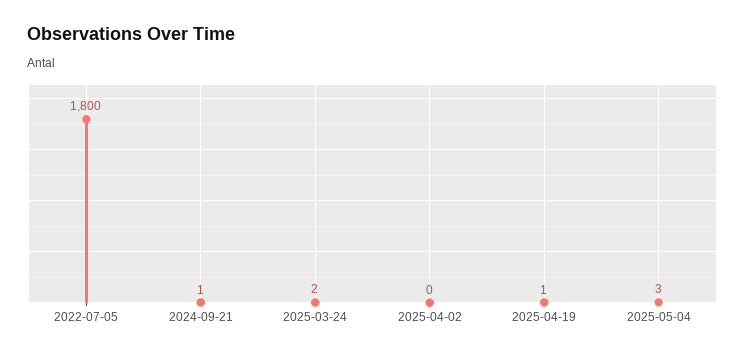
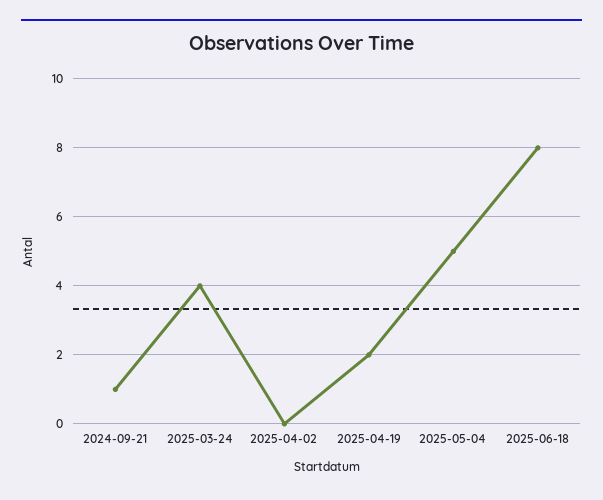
2022-07-05: 1800 -> none
2025-03-24: 2 -> 4
2025-04-19: 1 -> 2
2025-05-04: 3 -> 5
2025-06-18: none -> 8

